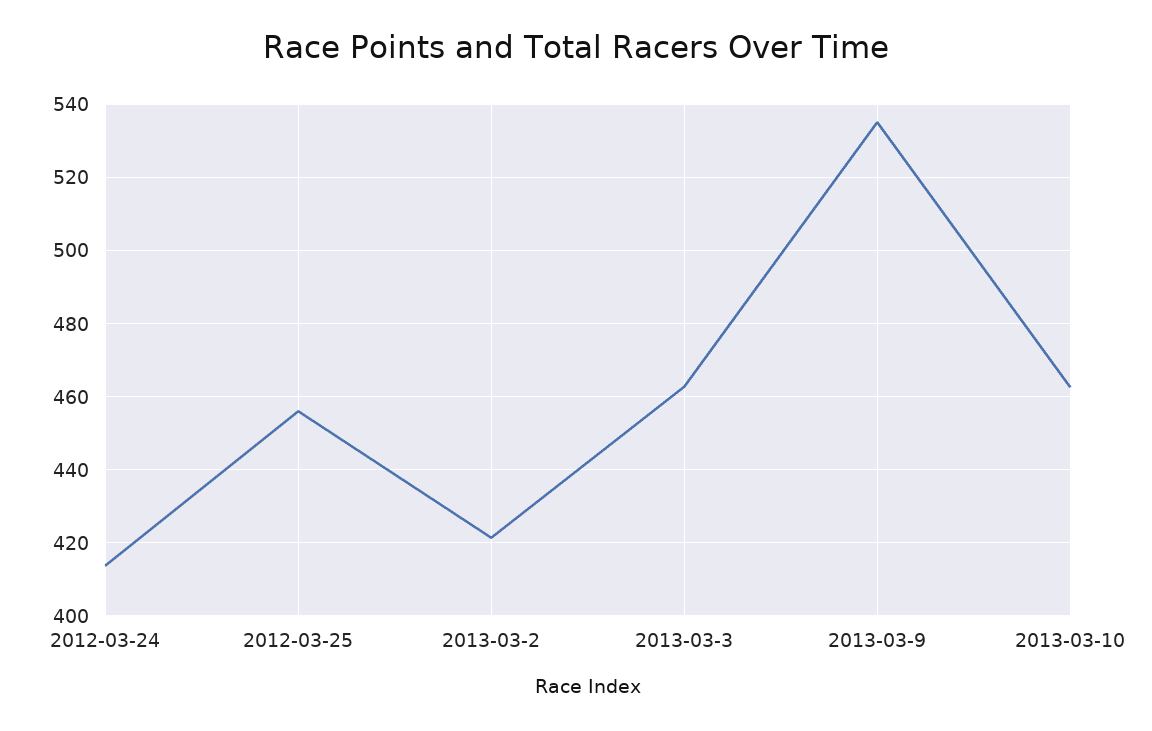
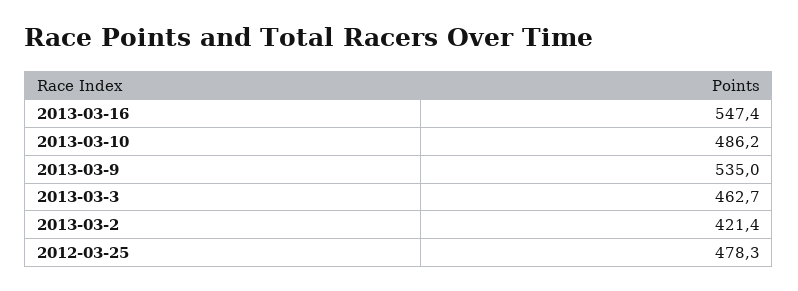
2012-03-24: 414 -> none
2012-03-25: 456 -> 478.3
2013-03-10: 462 -> 486.2
2013-03-16: none -> 547.4

